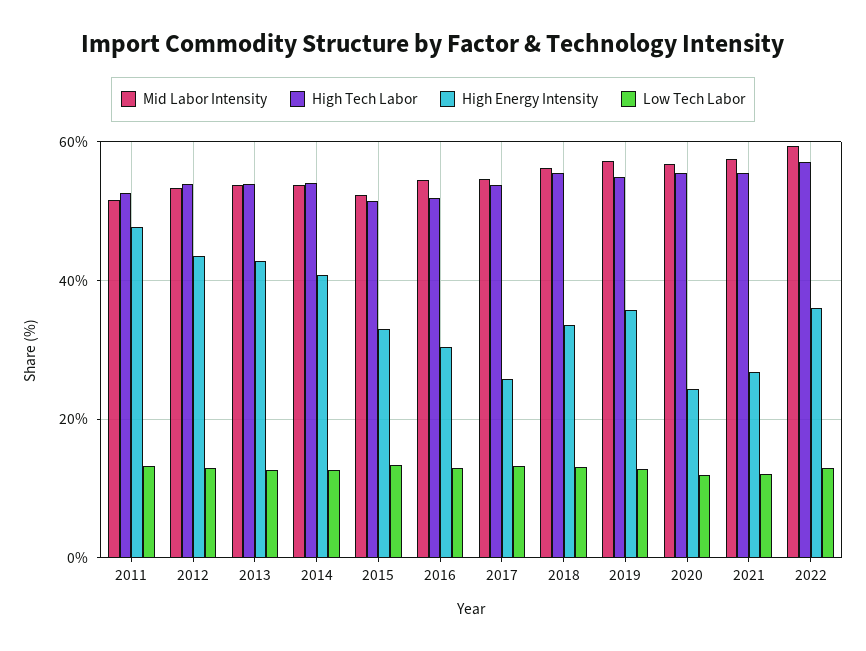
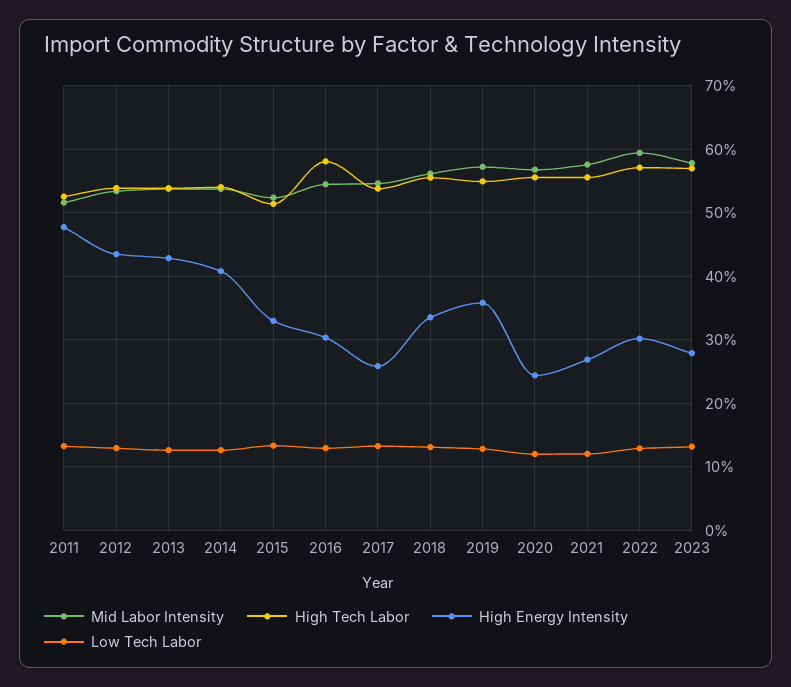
High Tech Labor, 2016: 52 -> 58
High Energy Intensity, 2022: 36 -> 30
Mid Labor Intensity, 2023: none -> 58
High Tech Labor, 2023: none -> 57
High Energy Intensity, 2023: none -> 28
Low Tech Labor, 2023: none -> 13

